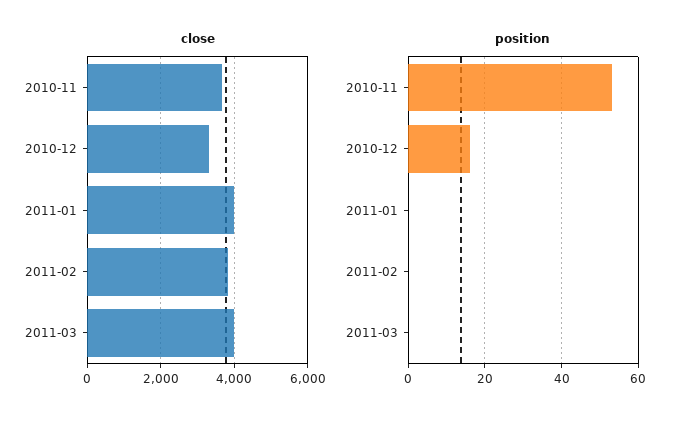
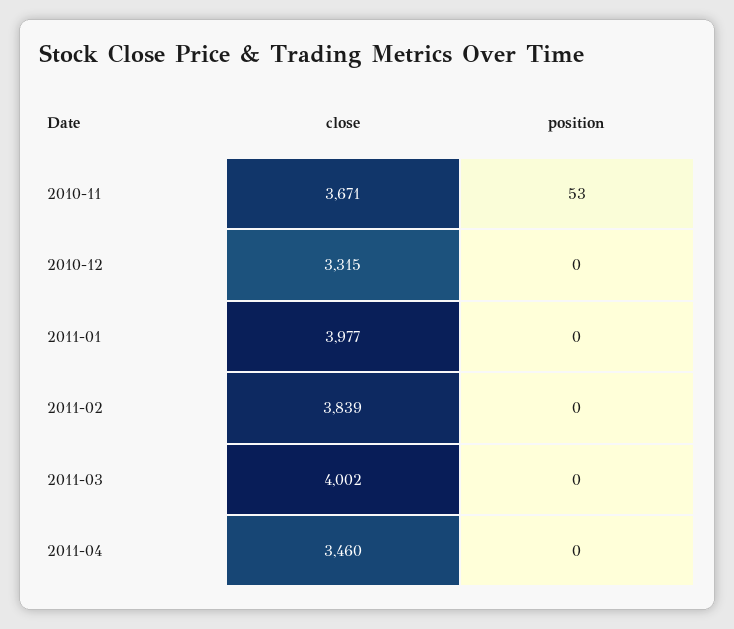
position, 2010-12: 15 -> 0
close, 2011-04: none -> 3460
position, 2011-04: none -> 0

